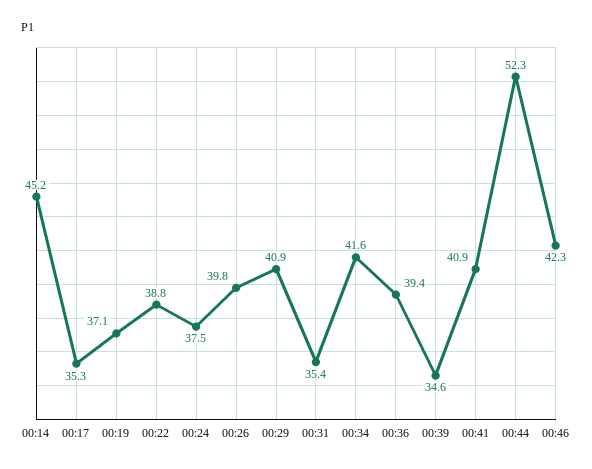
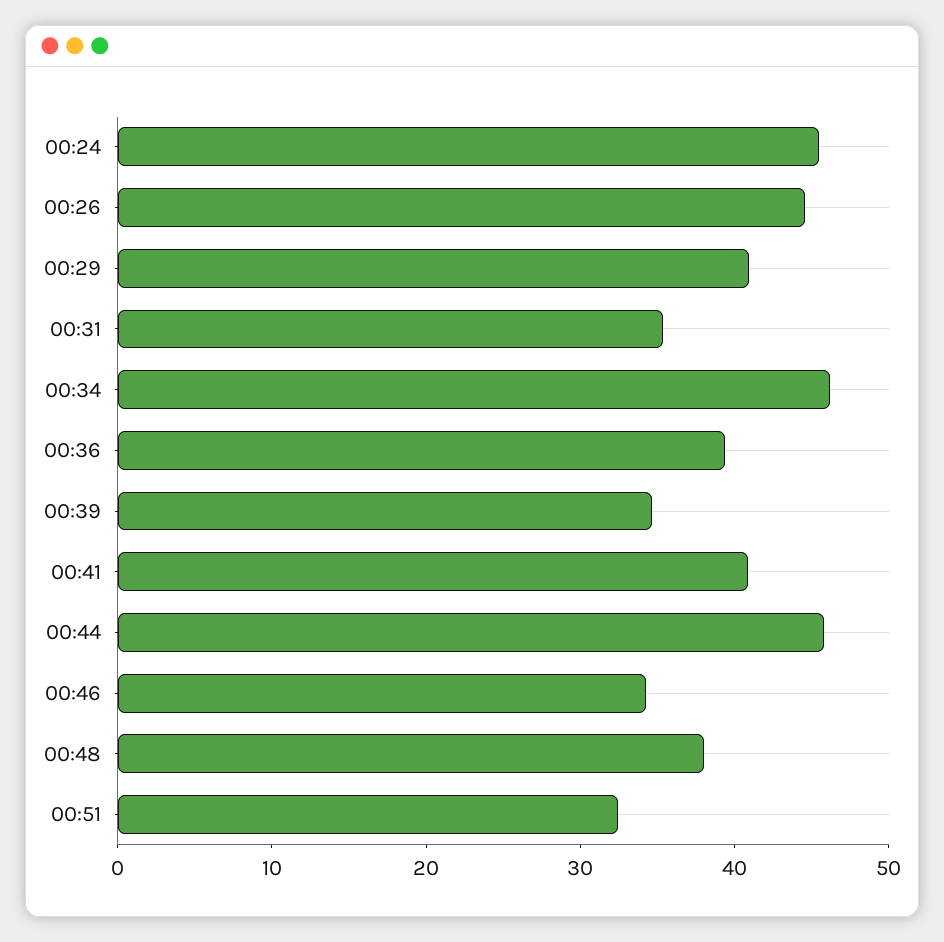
00:14: 45.2 -> none
00:17: 35.3 -> none
00:19: 37.1 -> none
00:22: 38.8 -> none
00:24: 37.5 -> 46
00:26: 39.8 -> 44
00:34: 41.6 -> 46
00:44: 52.3 -> 46
00:46: 42.3 -> 34
00:48: none -> 38
00:51: none -> 32

